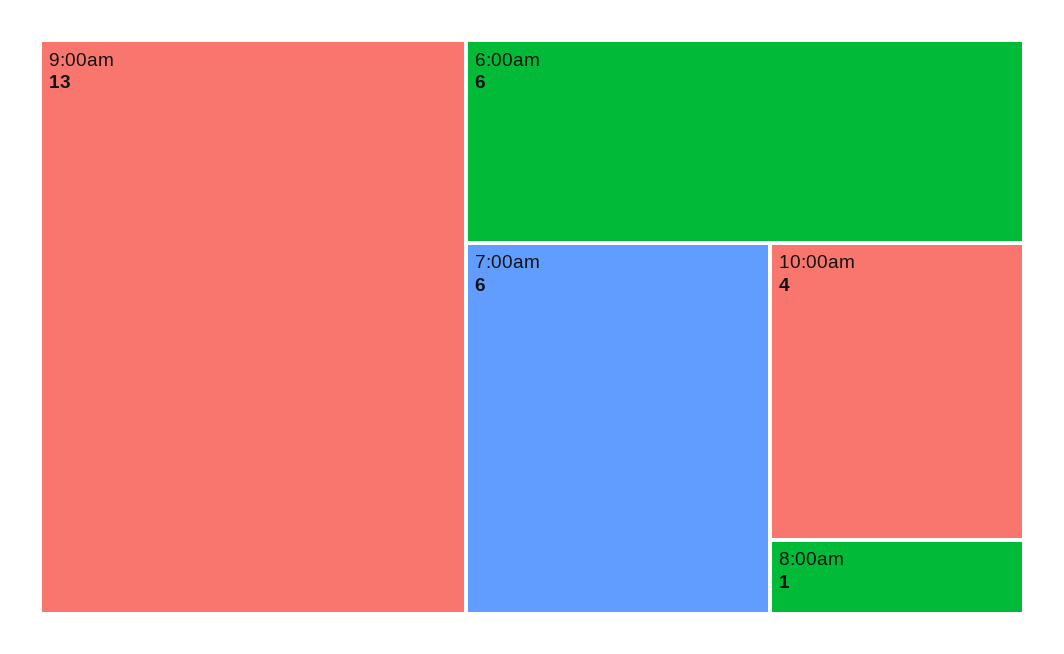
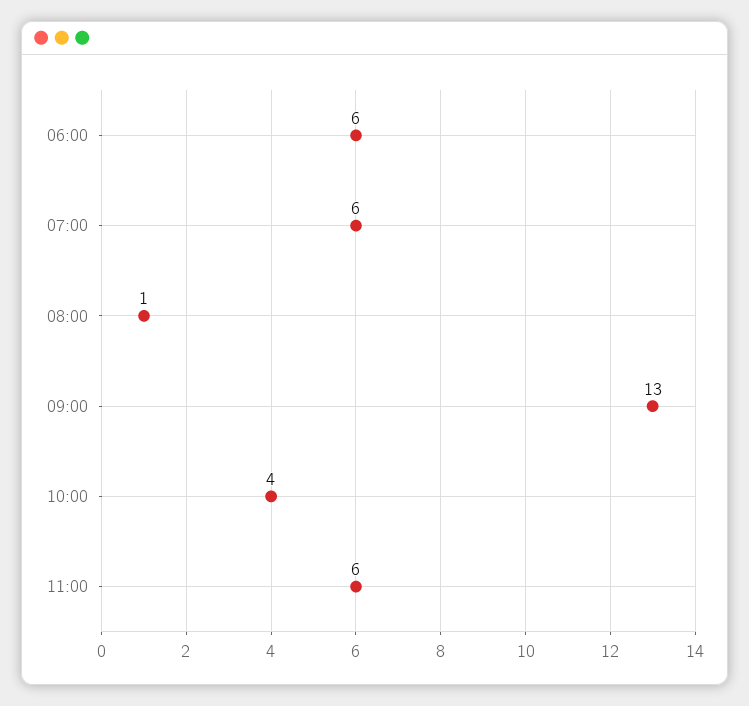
11:00: none -> 6

